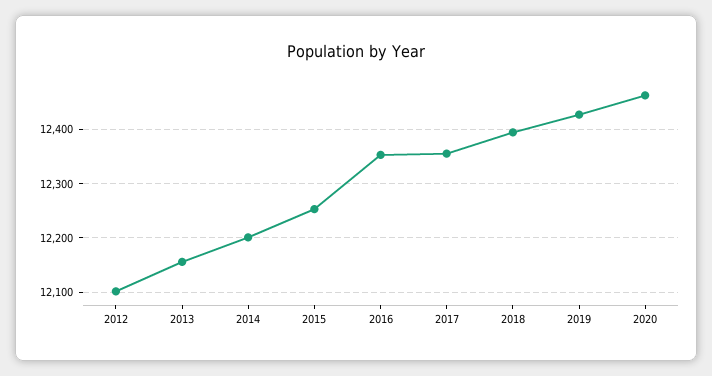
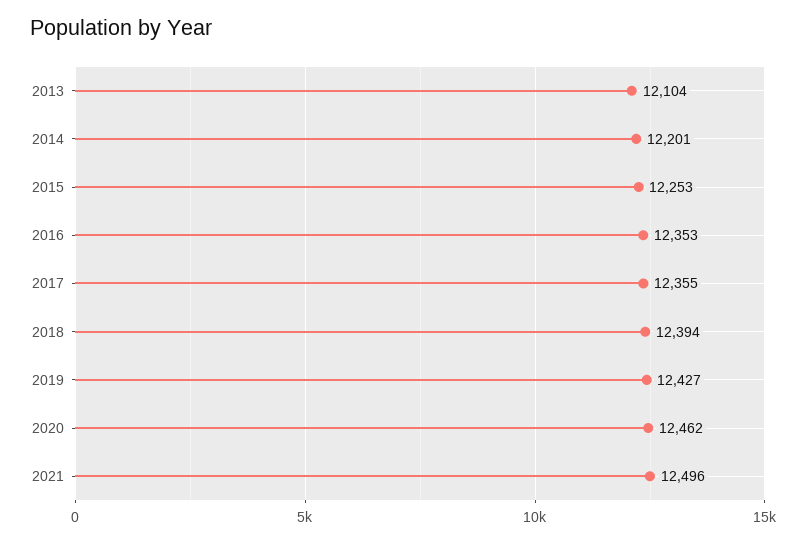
2012: 12100 -> none
2013: 12160 -> 12104
2021: none -> 12496

